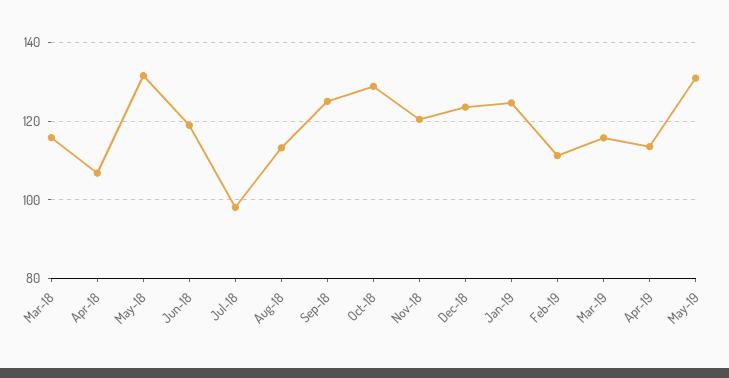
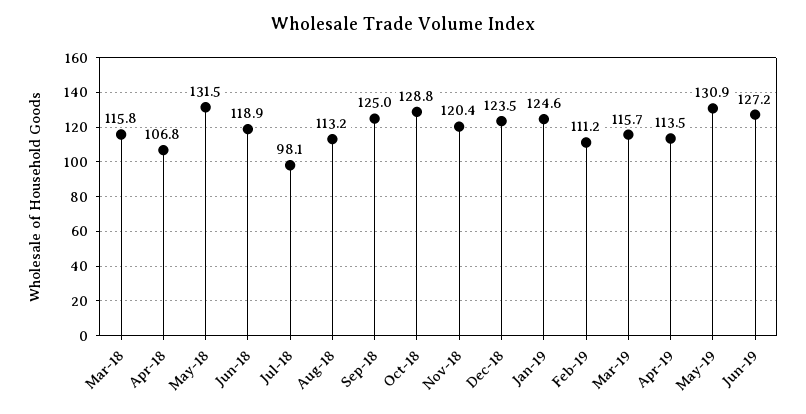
Jun-19: none -> 127.2

